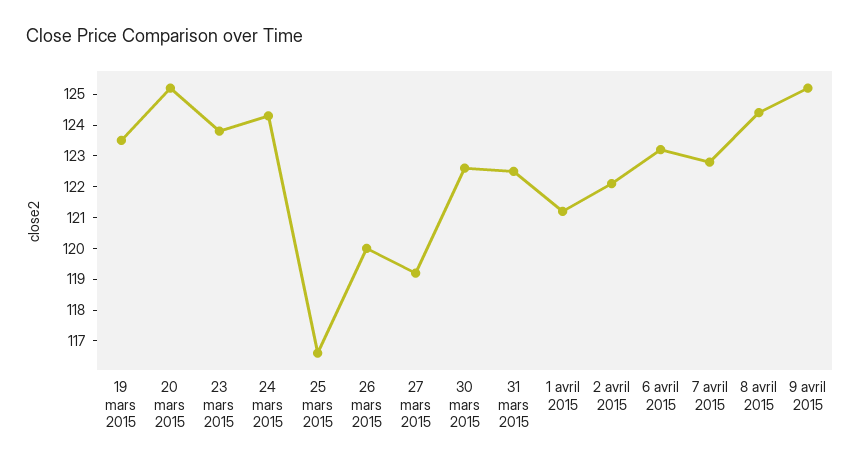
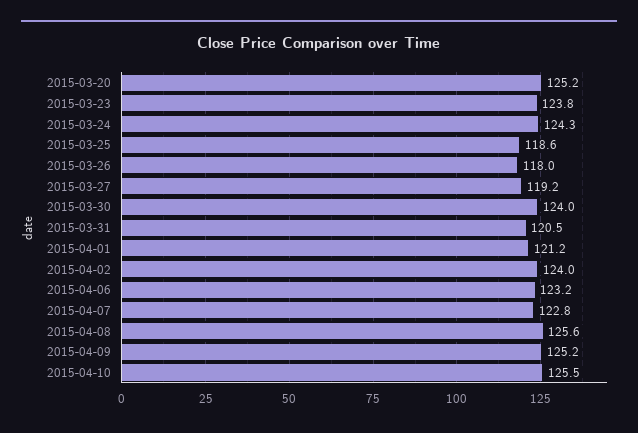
19 mars 2015: 123.5 -> none
25 mars 2015: 116.5 -> 118.6
26 mars 2015: 120 -> 118
30 mars 2015: 122.5 -> 124
31 mars 2015: 122.5 -> 120.5
2 avril 2015: 122 -> 124
8 avril 2015: 124.5 -> 125.6
2015-04-10: none -> 125.5

